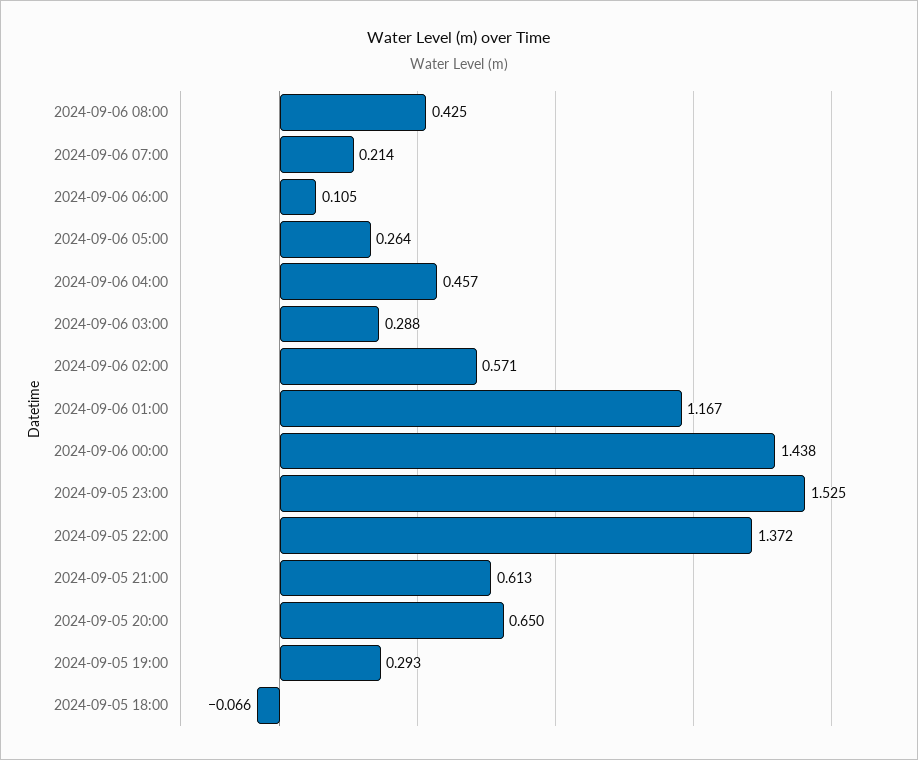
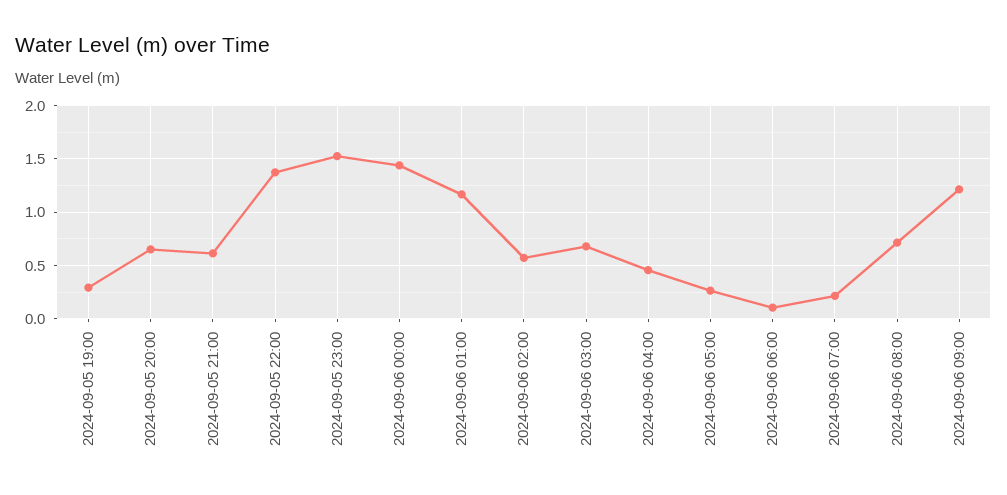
2024-09-06 08:00: 0.425 -> 0.7
2024-09-06 03:00: 0.288 -> 0.7
2024-09-05 18:00: -0.066 -> none
2024-09-06 09:00: none -> 1.2

